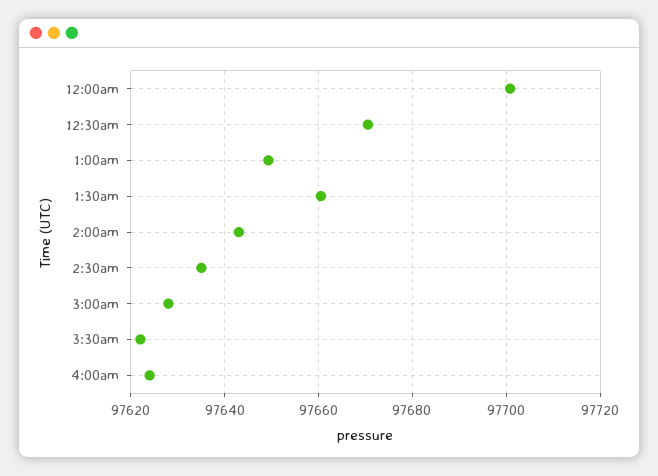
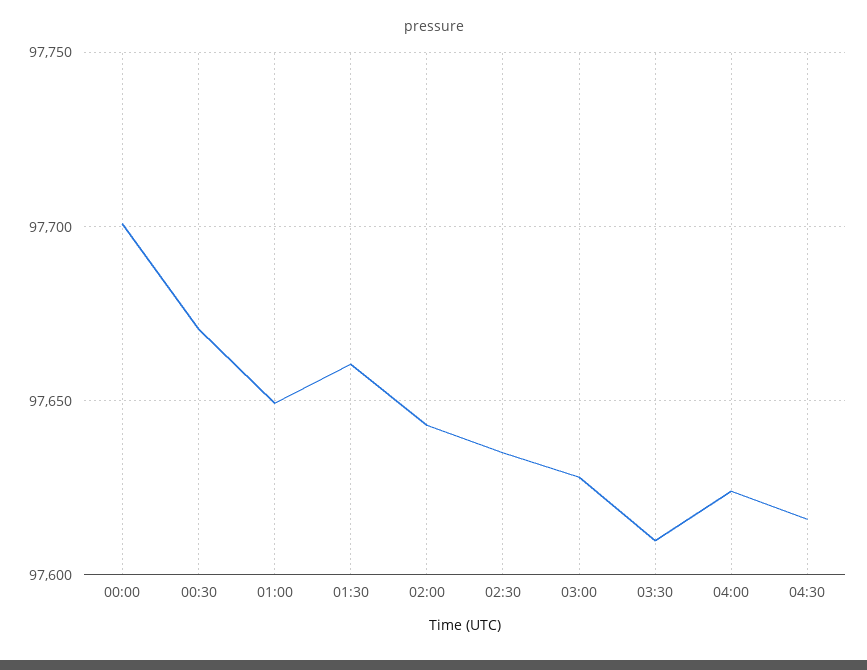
3:30am: 97622 -> 97610
04:30: none -> 97615

